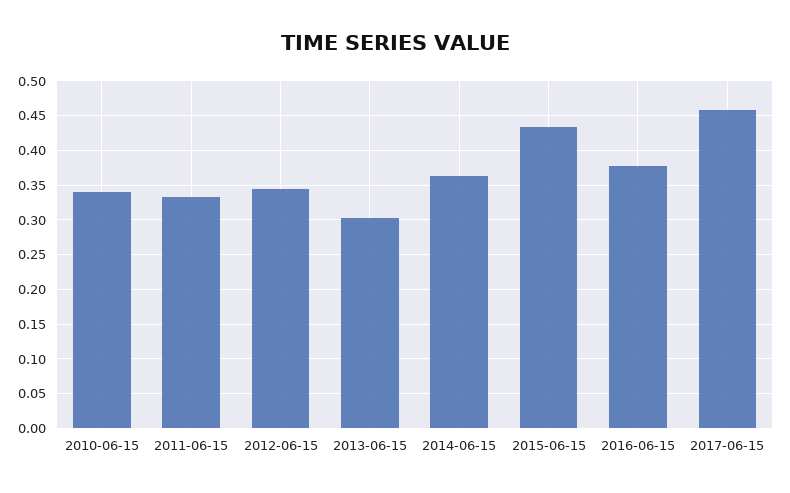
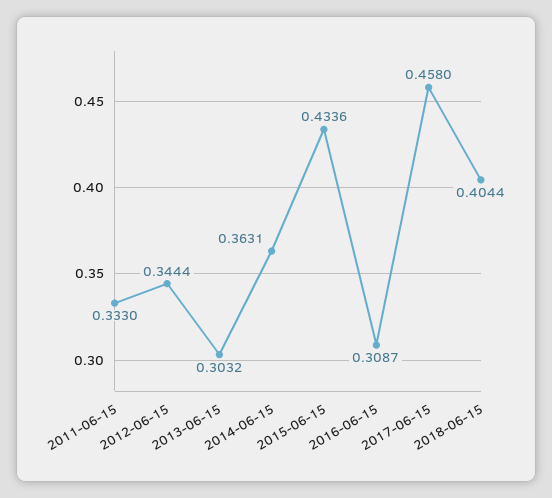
2010-06-15: 0.34 -> none
2016-06-15: 0.38 -> 0.3087
2018-06-15: none -> 0.4044

